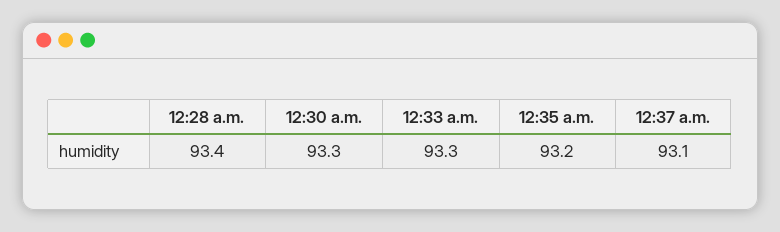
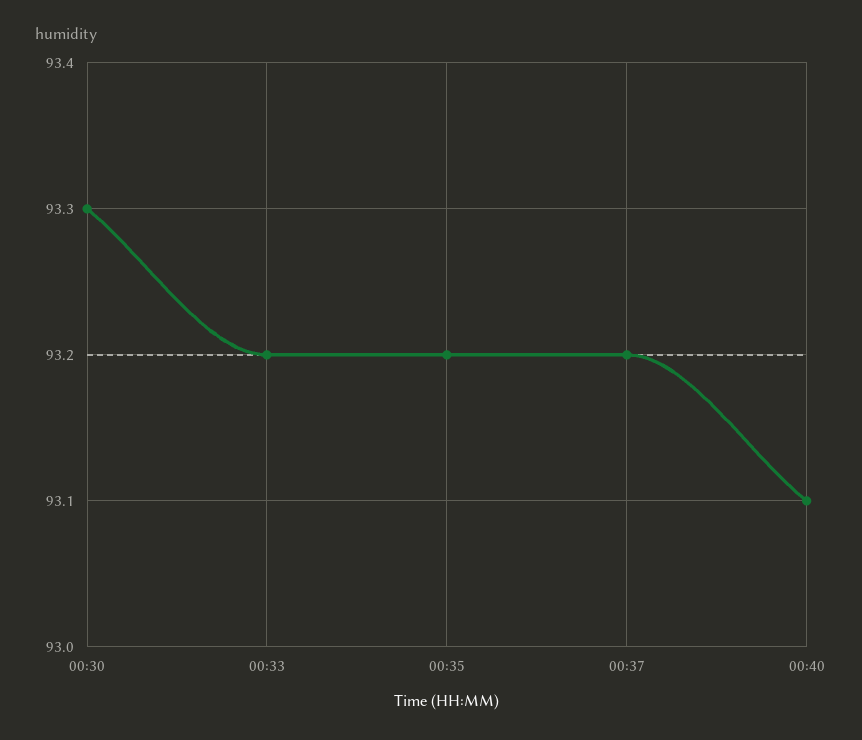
12:28 a.m.: 93.4 -> none
12:33 a.m.: 93.3 -> 93.2
12:37 a.m.: 93.1 -> 93.2
00:40: none -> 93.1

